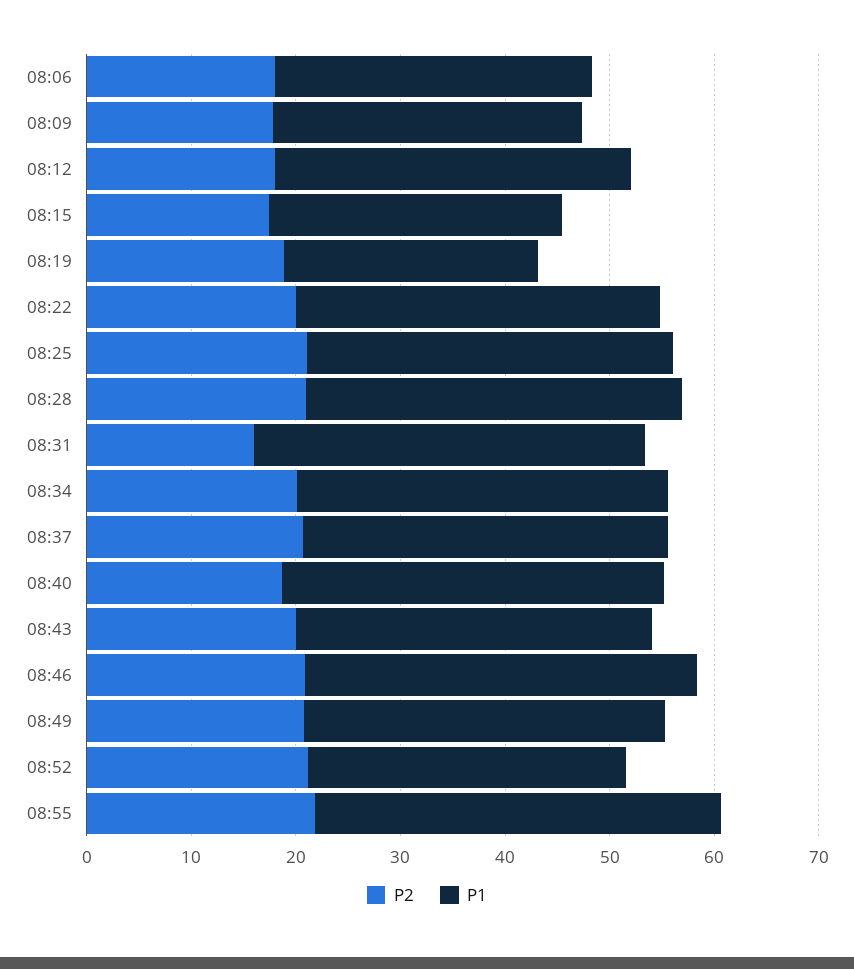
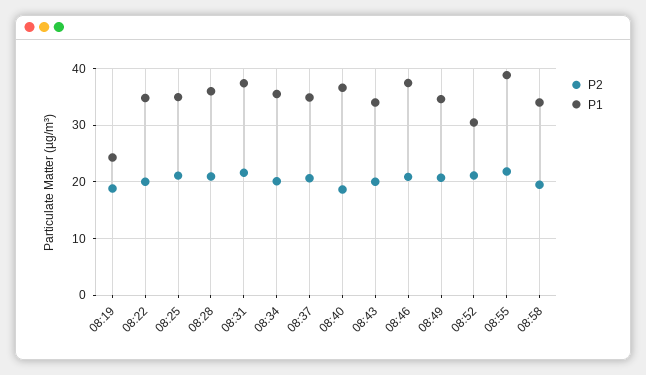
P2, 08:06: 18 -> none
P1, 08:06: 30 -> none
P2, 08:09: 18 -> none
P1, 08:09: 30 -> none
P2, 08:12: 18 -> none
P1, 08:12: 34 -> none
P2, 08:15: 18 -> none
P1, 08:15: 28 -> none
P2, 08:31: 16 -> 22
P2, 08:58: none -> 20
P1, 08:58: none -> 34

